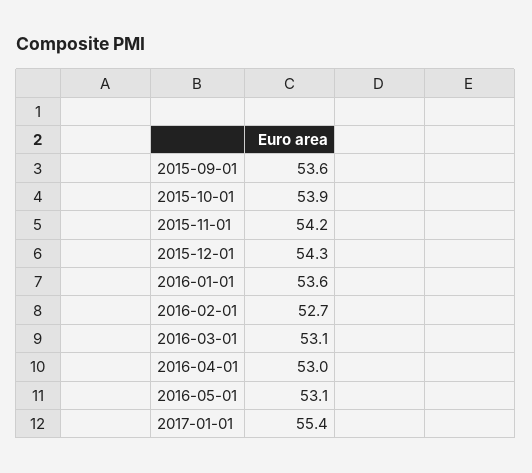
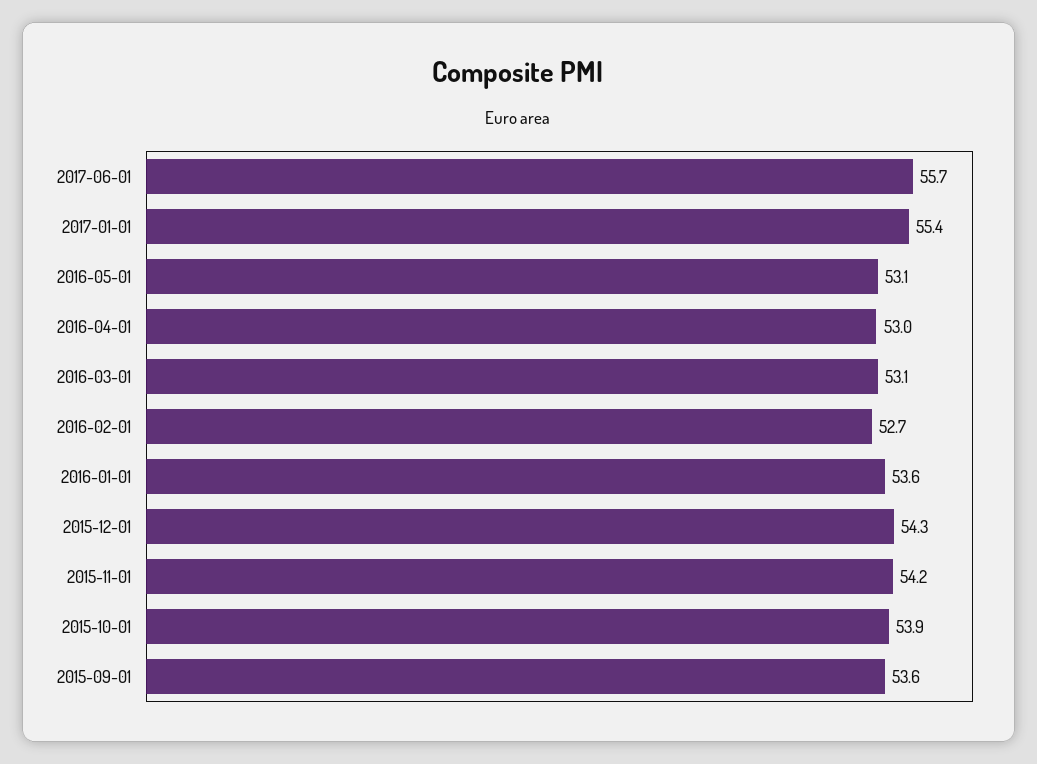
2017-06-01: none -> 55.7

